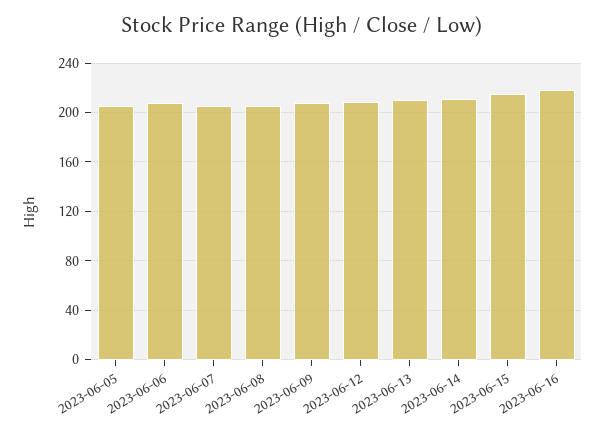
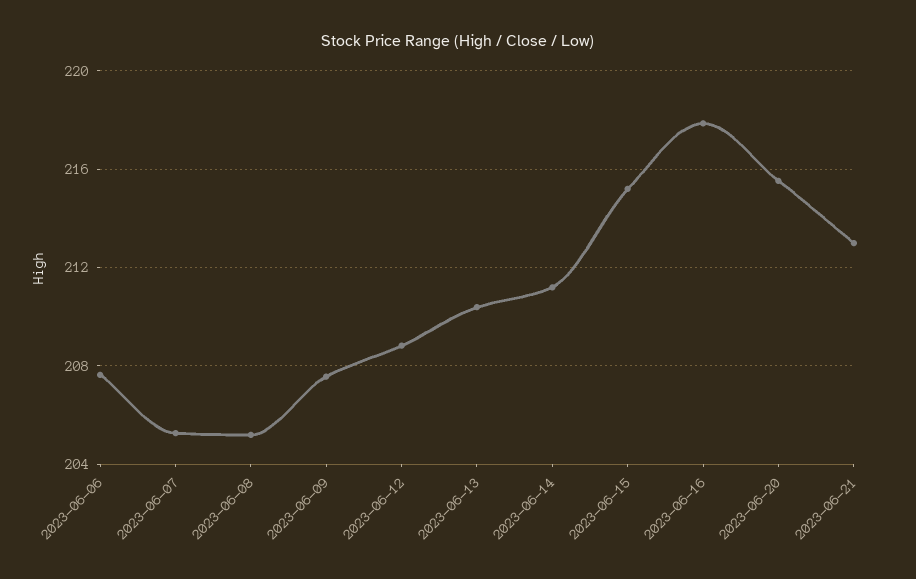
2023-06-05: 205 -> none
2023-06-20: none -> 215.5
2023-06-21: none -> 213

